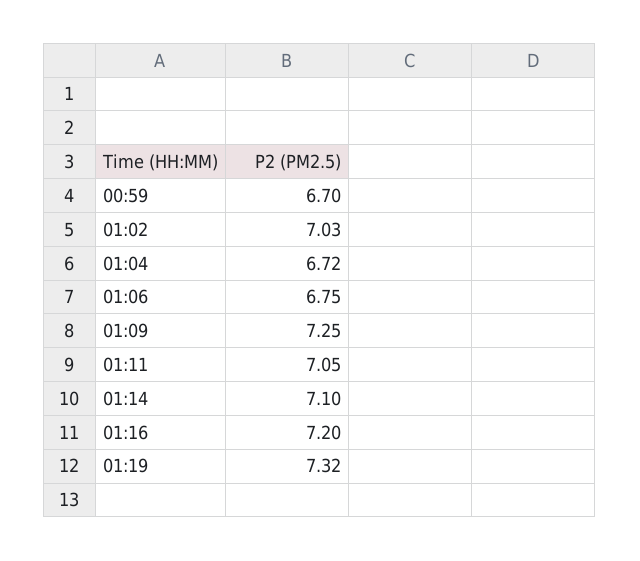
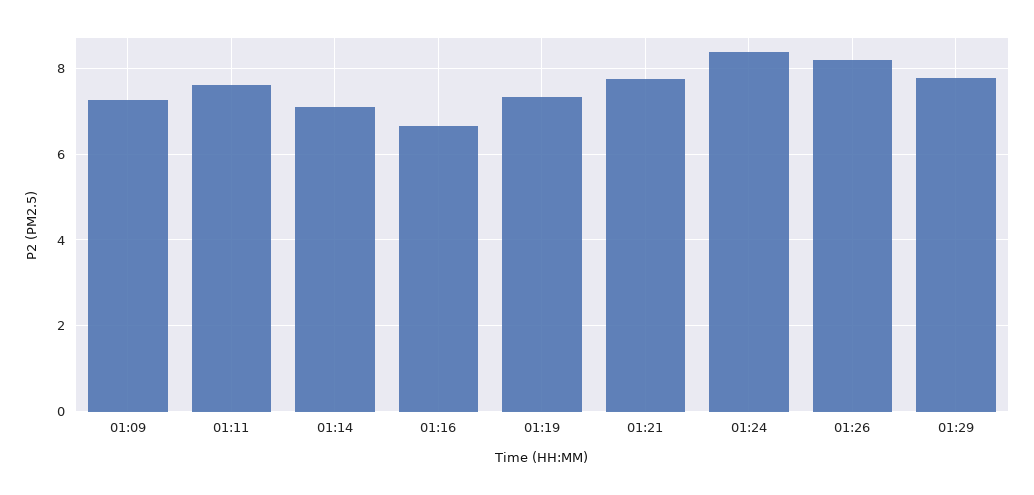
00:59: 6.7 -> none
01:02: 7.03 -> none
01:04: 6.72 -> none
01:06: 6.75 -> none
01:11: 7.05 -> 7.6
01:16: 7.2 -> 6.6
01:21: none -> 7.8
01:24: none -> 8.4
01:26: none -> 8.2
01:29: none -> 7.8

